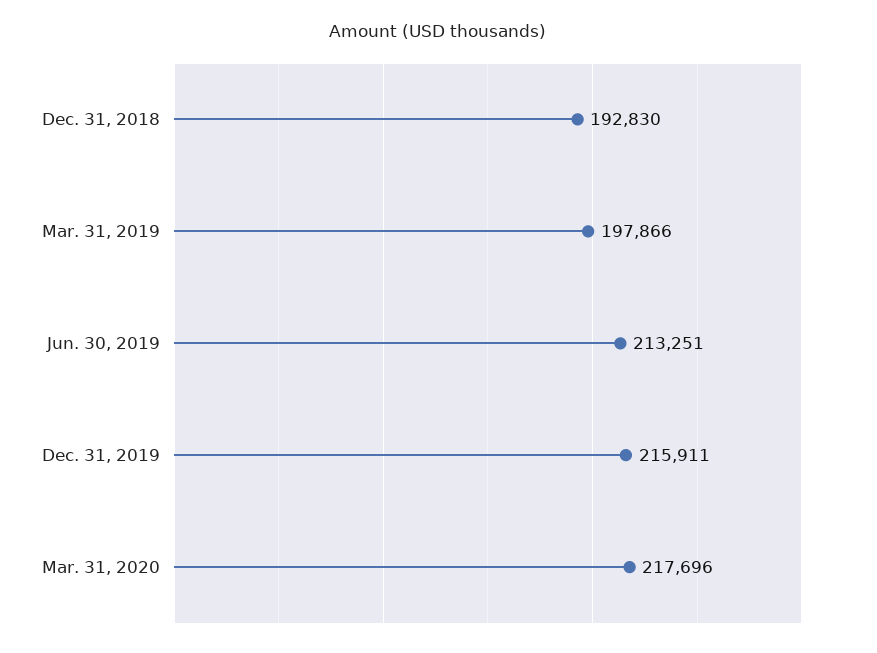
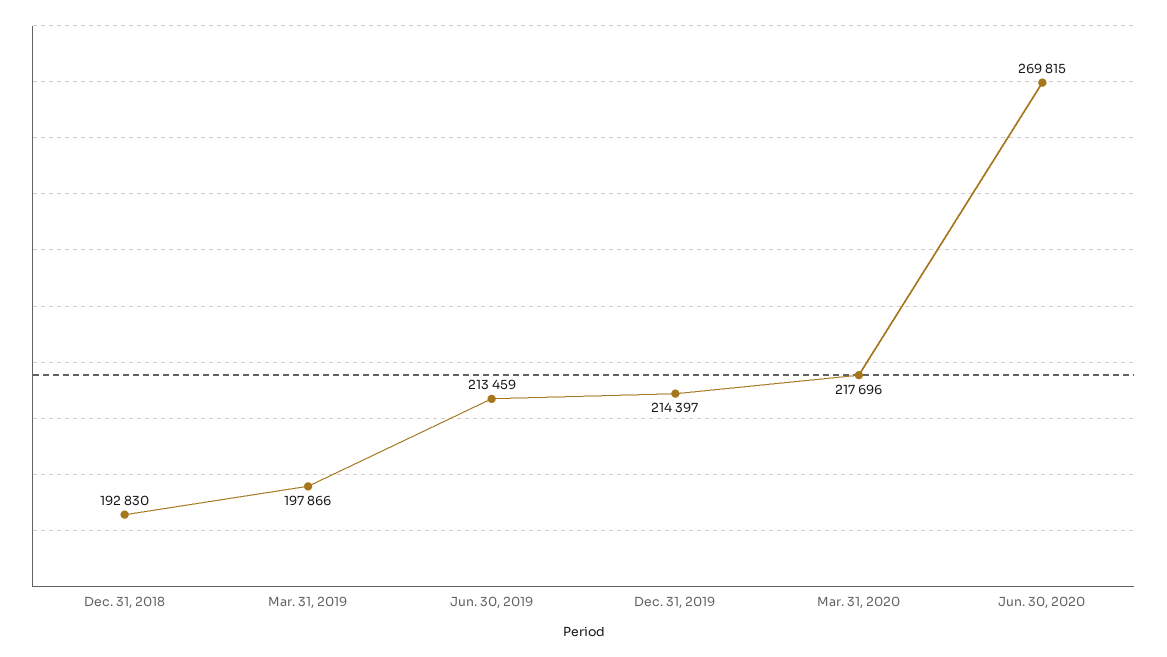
Jun. 30, 2019: 213251 -> 213459
Dec. 31, 2019: 215911 -> 214397
Jun. 30, 2020: none -> 269815

